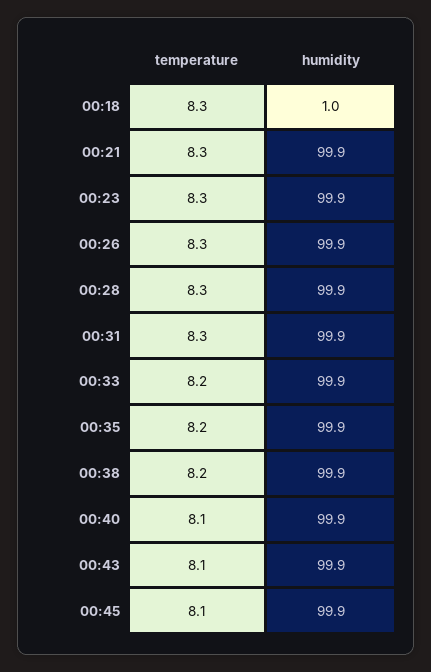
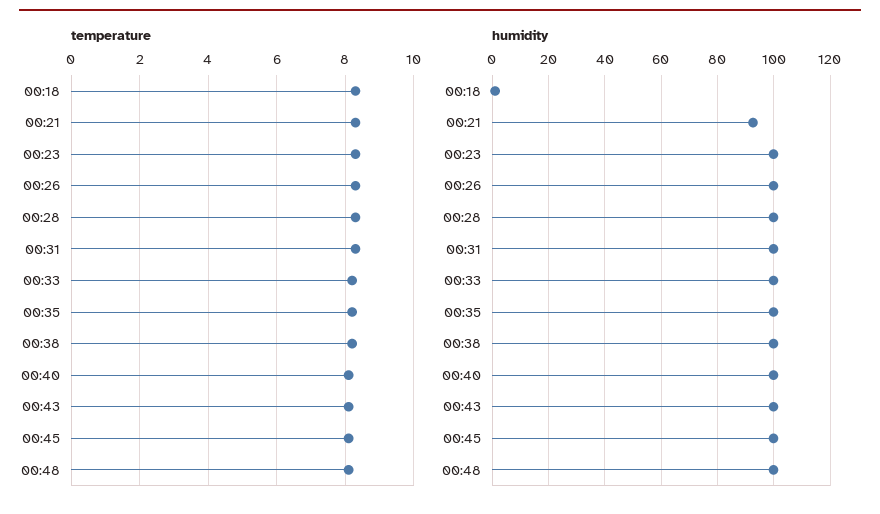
humidity, 00:21: 99.9 -> 92.5
temperature, 00:48: none -> 8
humidity, 00:48: none -> 100

